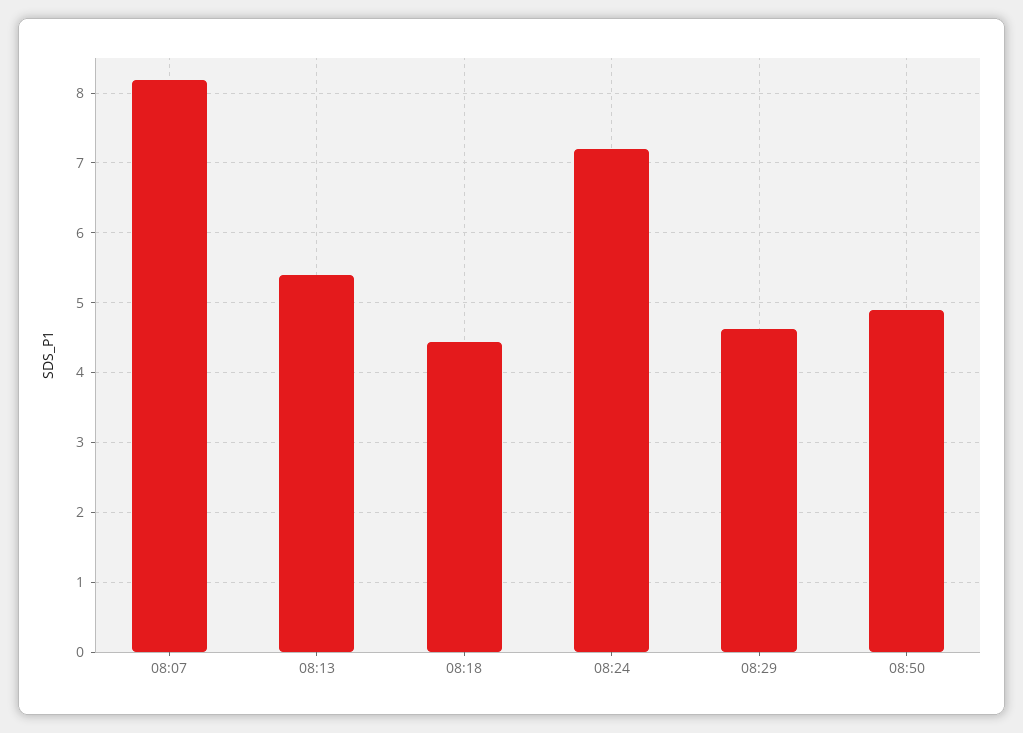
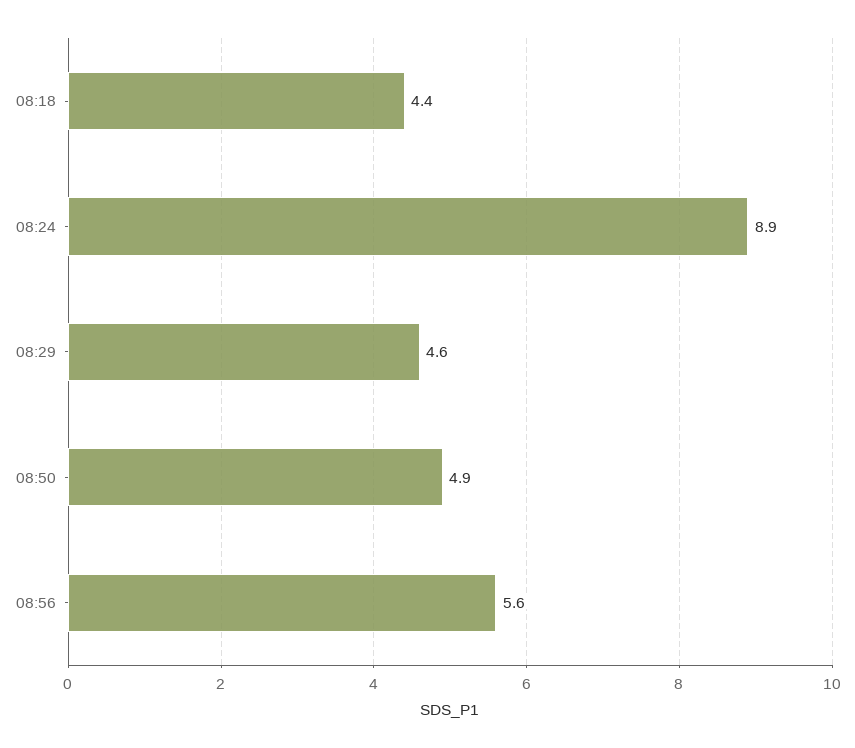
08:07: 8.2 -> none
08:13: 5.4 -> none
08:24: 7.2 -> 8.9
08:56: none -> 5.6

